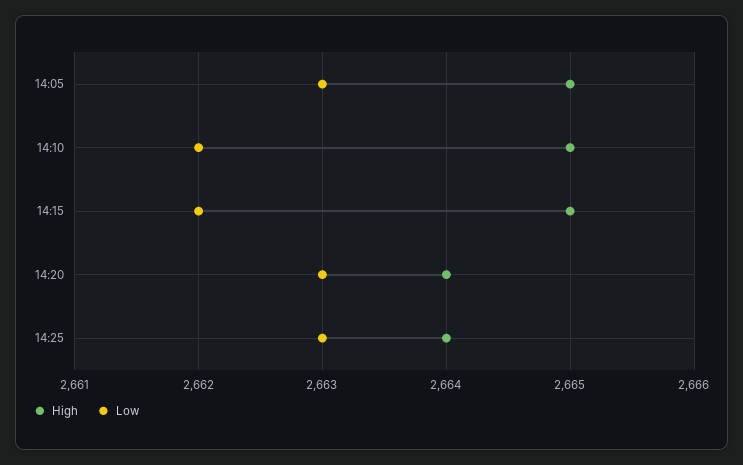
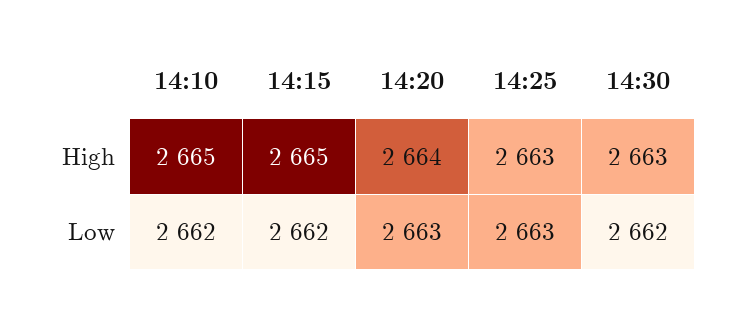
High, 14:05: 2665 -> none
Low, 14:05: 2663 -> none
High, 14:25: 2664 -> 2663
High, 14:30: none -> 2663
Low, 14:30: none -> 2662

